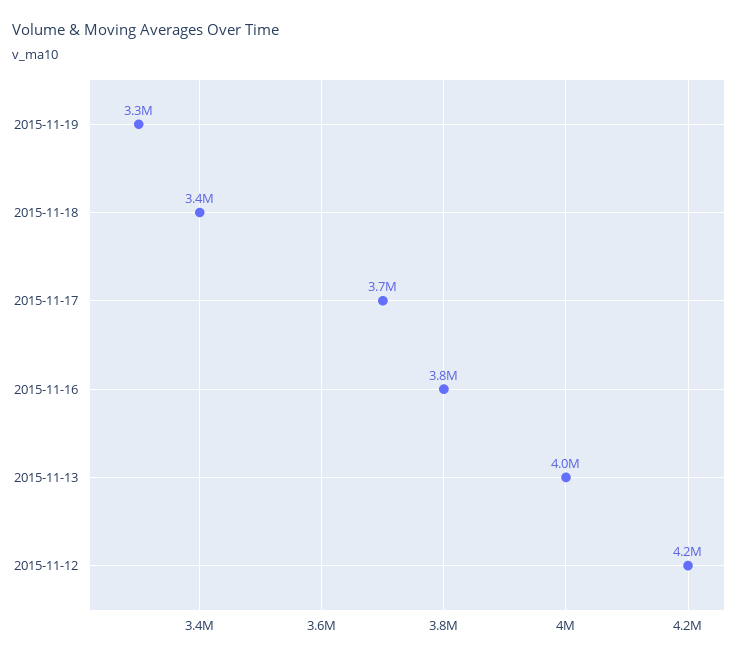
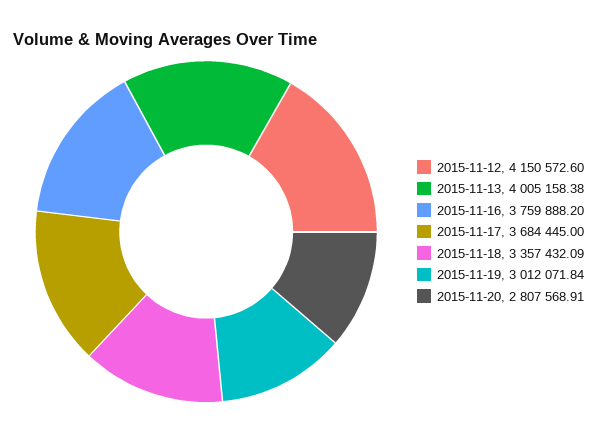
2015-11-19: 3300000 -> 3012071.84
2015-11-20: none -> 2807568.91

